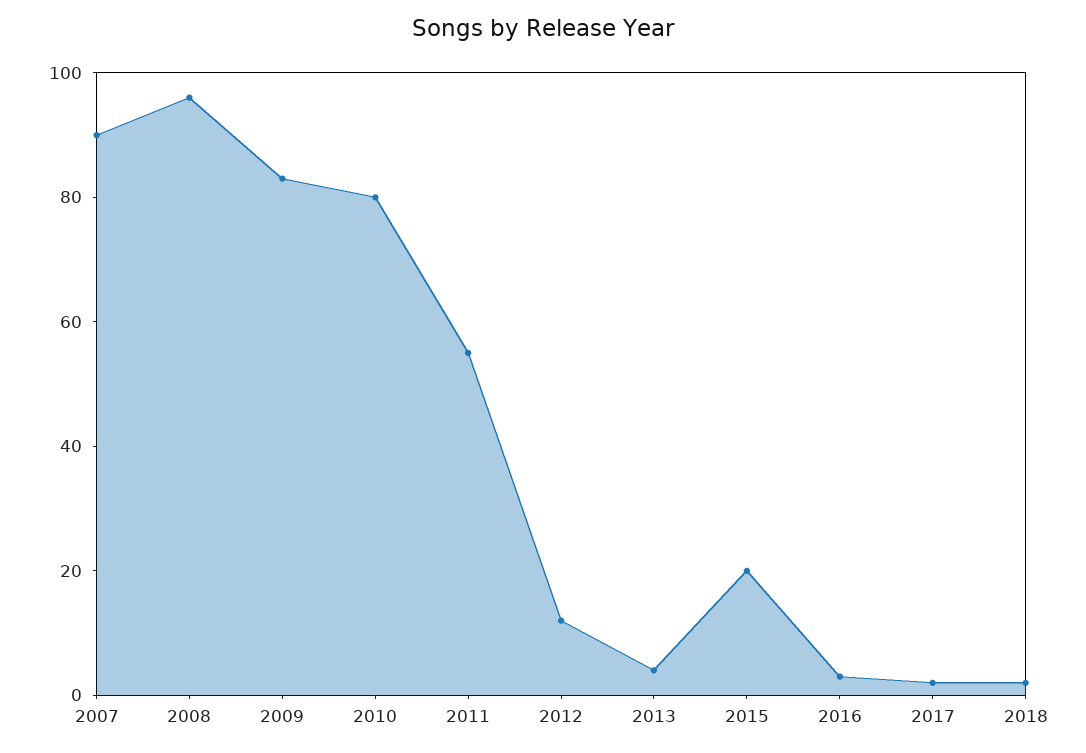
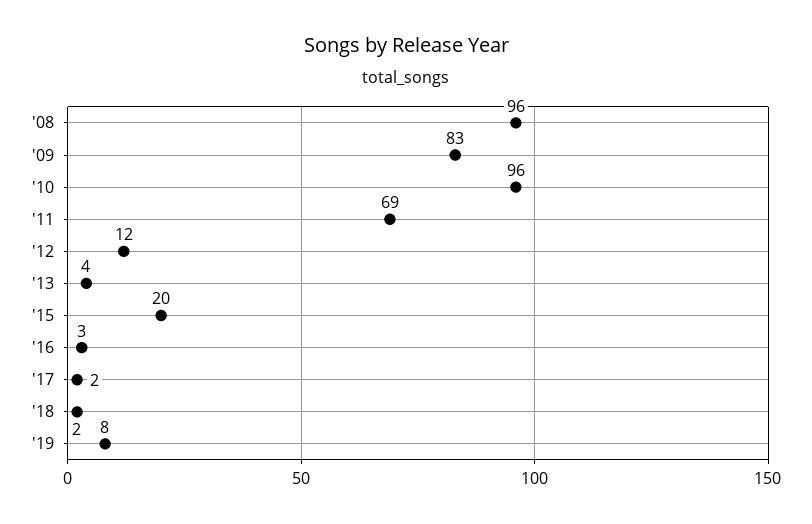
2007: 90 -> none
2010: 80 -> 96
2011: 55 -> 69
'19: none -> 8

